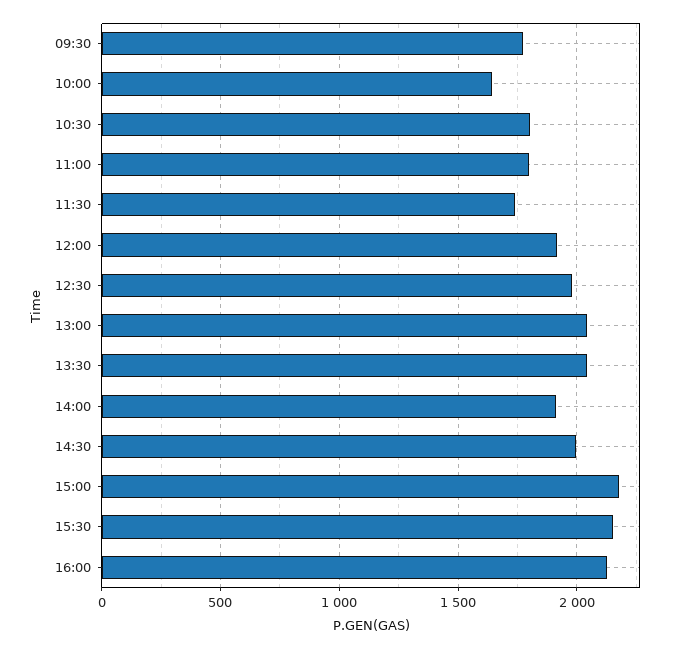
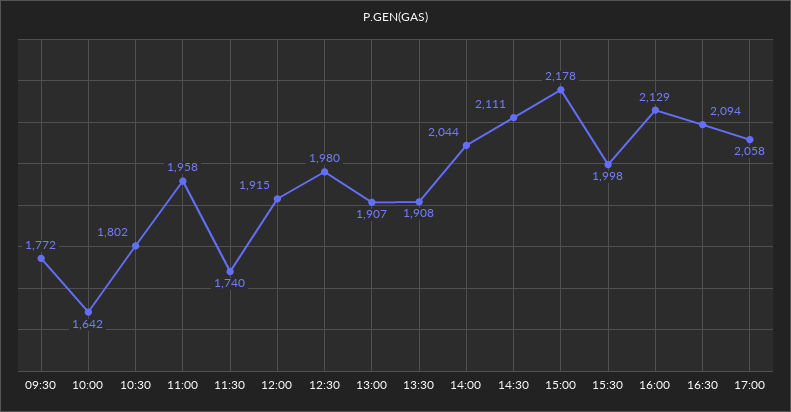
11:00: 1800 -> 1958
13:00: 2050 -> 1907
13:30: 2050 -> 1908
14:00: 1900 -> 2044
14:30: 2000 -> 2111
15:30: 2150 -> 1998
16:30: none -> 2094
17:00: none -> 2058

